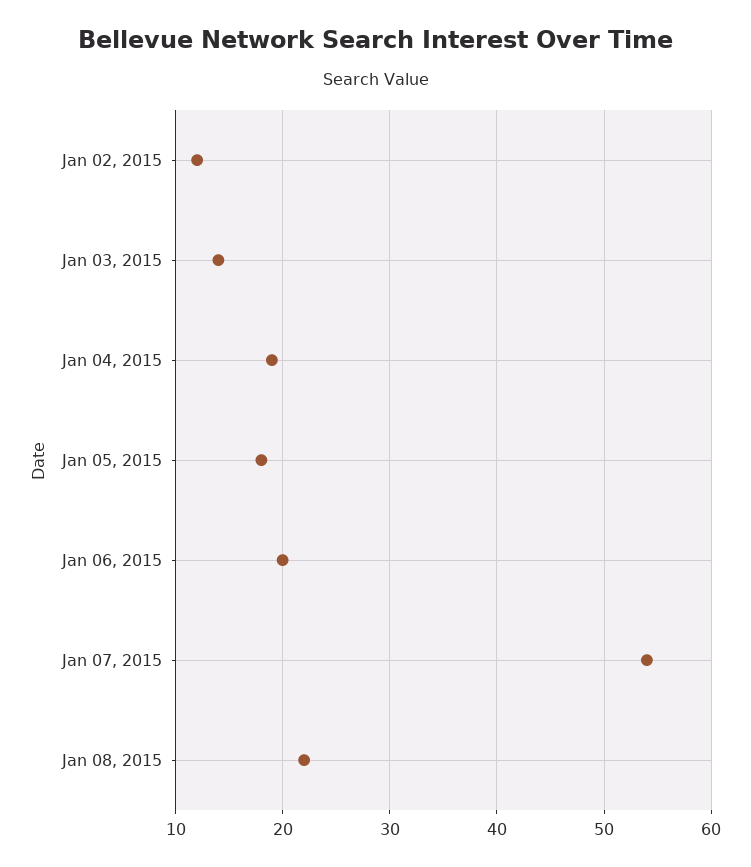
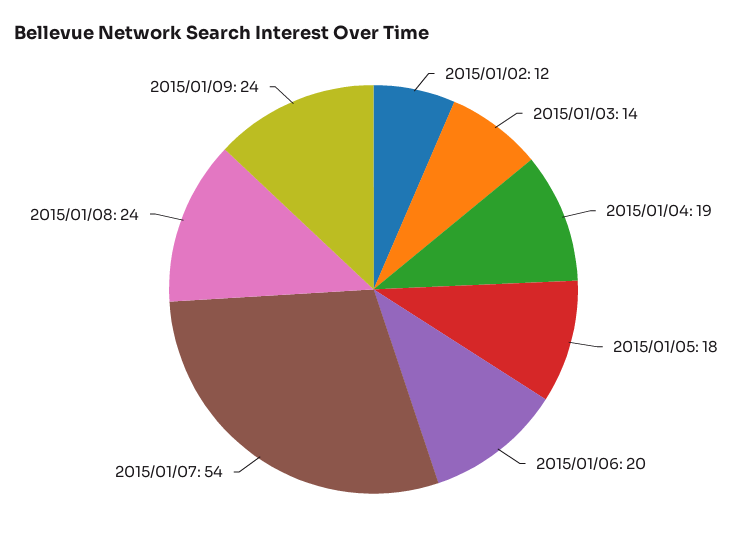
Jan 08, 2015: 22 -> 24
2015/01/09: none -> 24

